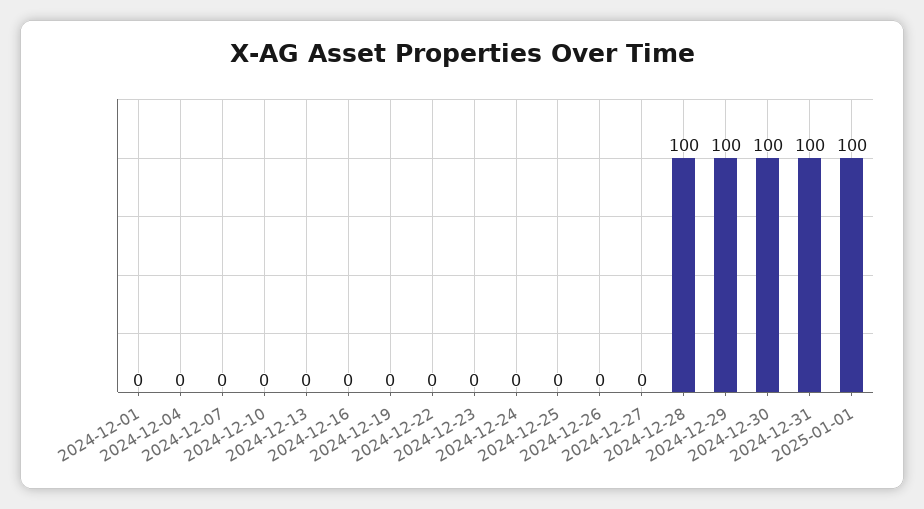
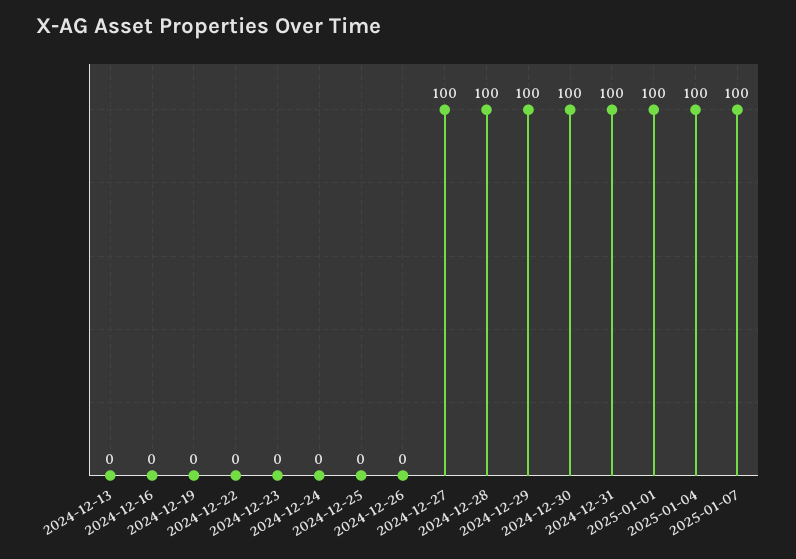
2024-12-01: 0 -> none
2024-12-04: 0 -> none
2024-12-07: 0 -> none
2024-12-10: 0 -> none
2024-12-27: 0 -> 100
2025-01-04: none -> 100
2025-01-07: none -> 100

